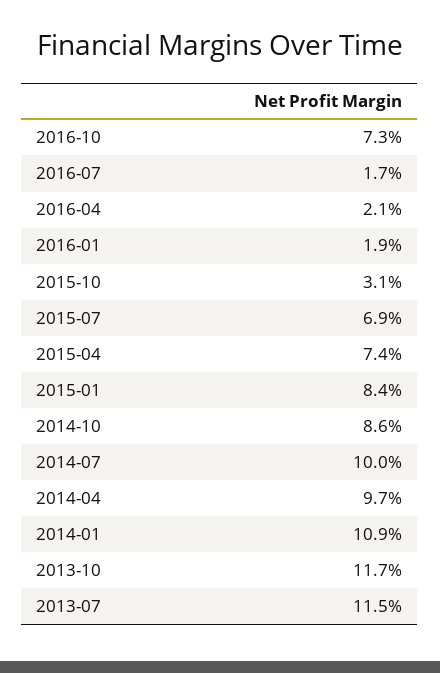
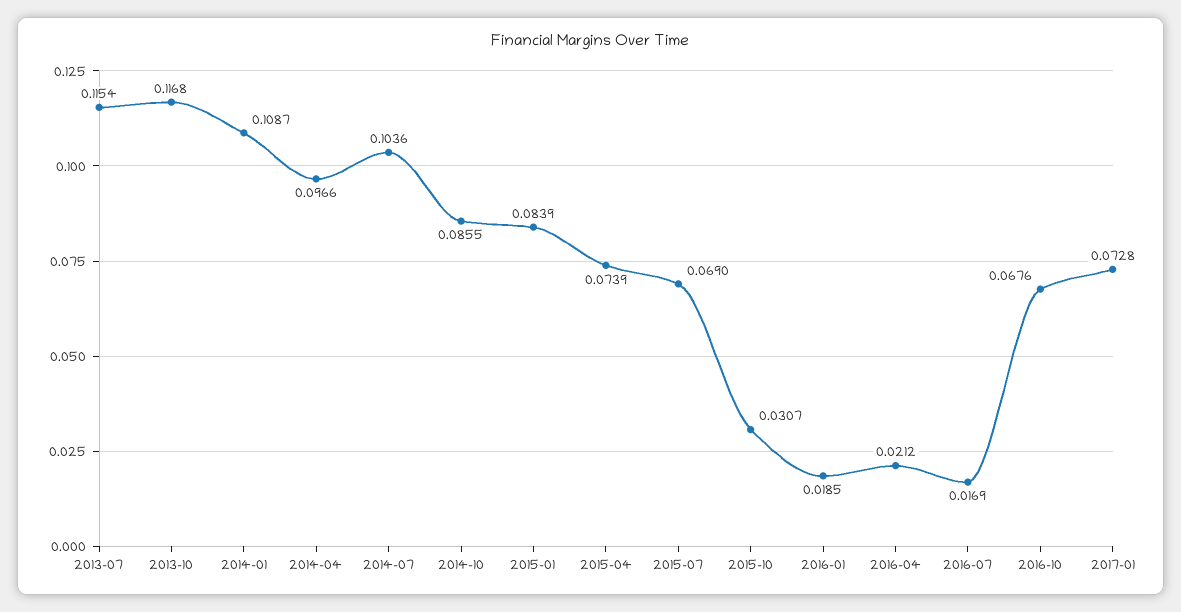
2016-10: 0.073 -> 0.0676
2014-07: 0.1 -> 0.1036
2017-01: none -> 0.0728

